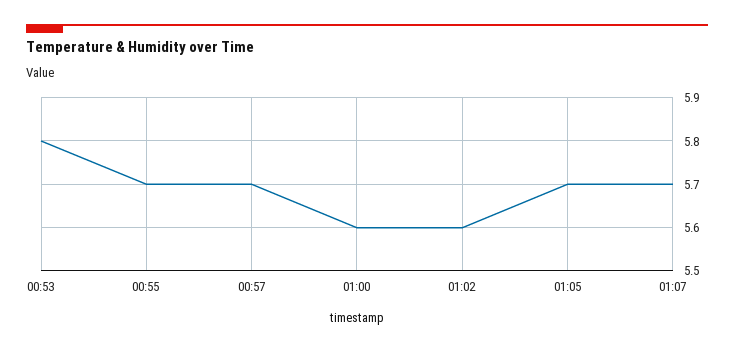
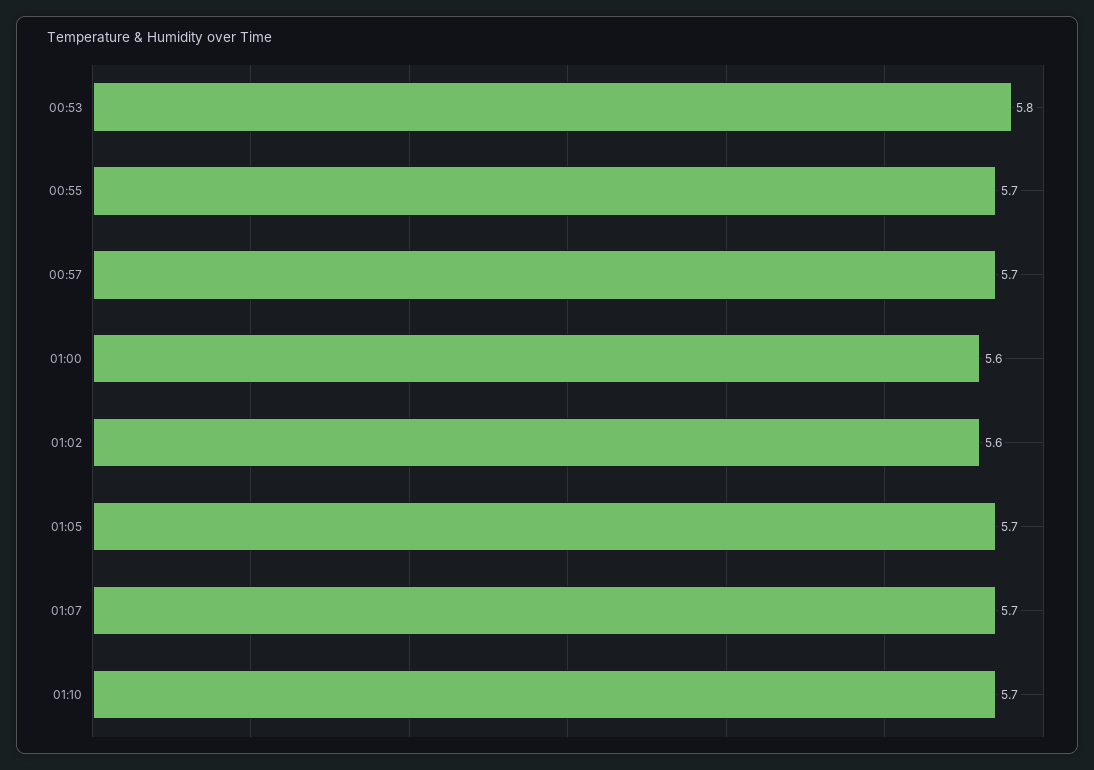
01:10: none -> 5.7

